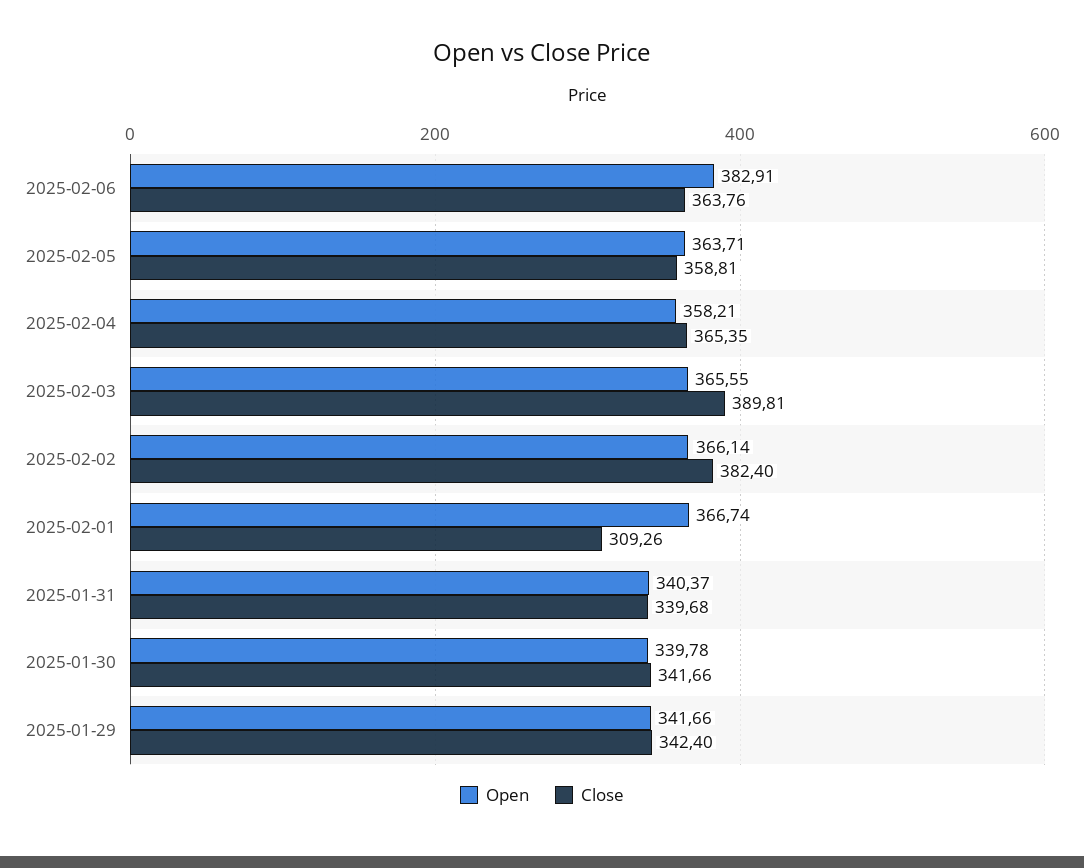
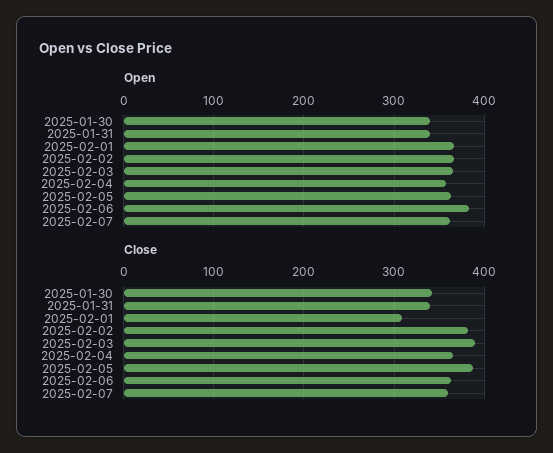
Close, 2025-02-05: 358.81 -> 390
Open, 2025-01-29: 341.66 -> none
Close, 2025-01-29: 342.4 -> none
Open, 2025-02-07: none -> 360
Close, 2025-02-07: none -> 360

